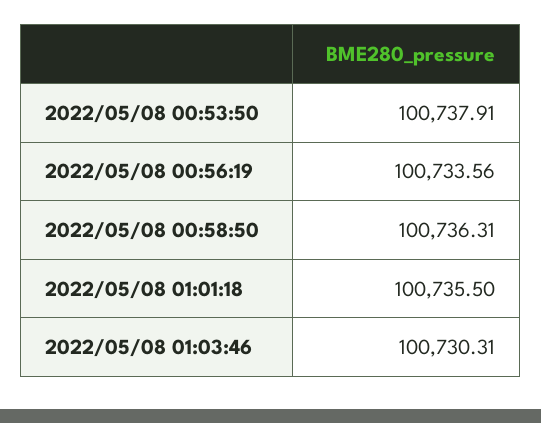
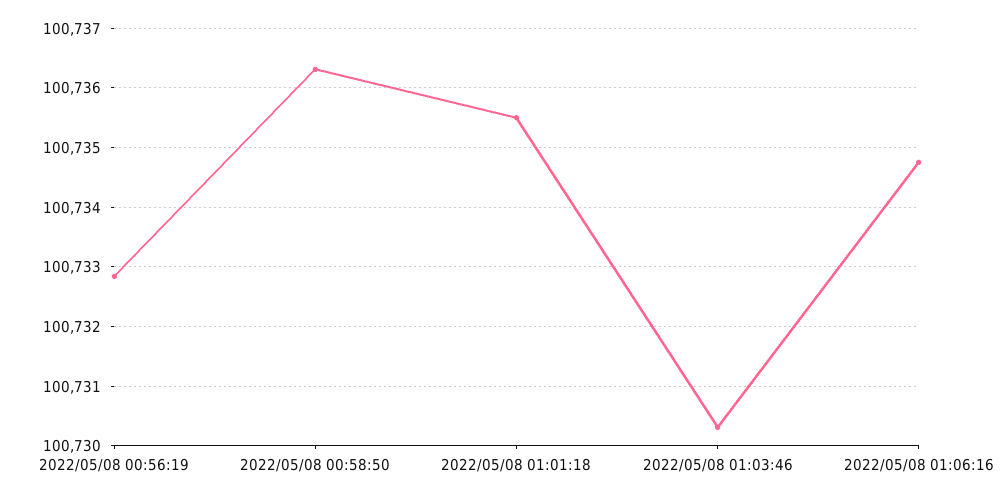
2022/05/08 00:53:50: 100737.91 -> none
2022/05/08 00:56:19: 100733.56 -> 100732.8
2022/05/08 01:06:16: none -> 100734.8

